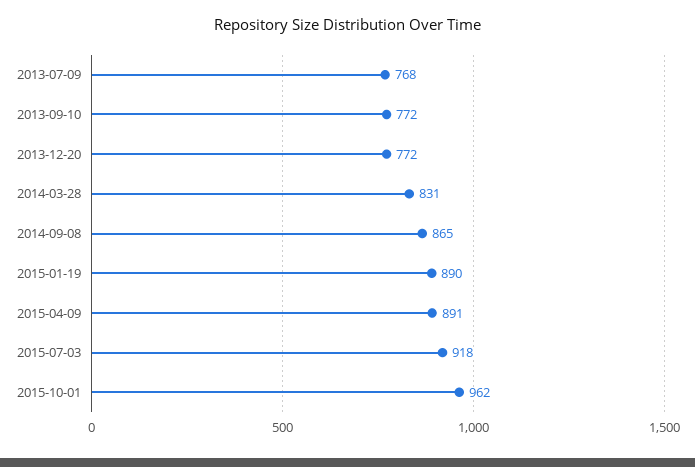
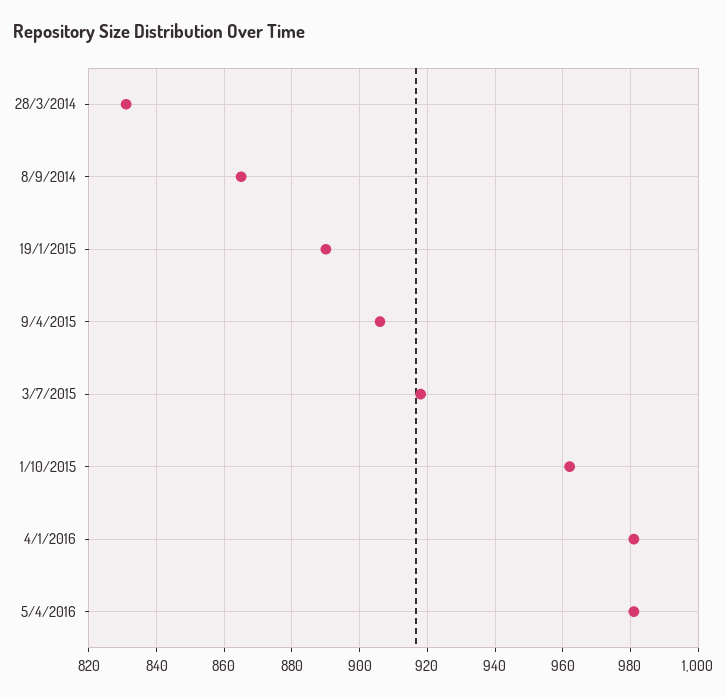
2013-07-09: 768 -> none
2013-09-10: 772 -> none
2013-12-20: 772 -> none
2015-04-09: 891 -> 905
4/1/2016: none -> 980
5/4/2016: none -> 980

